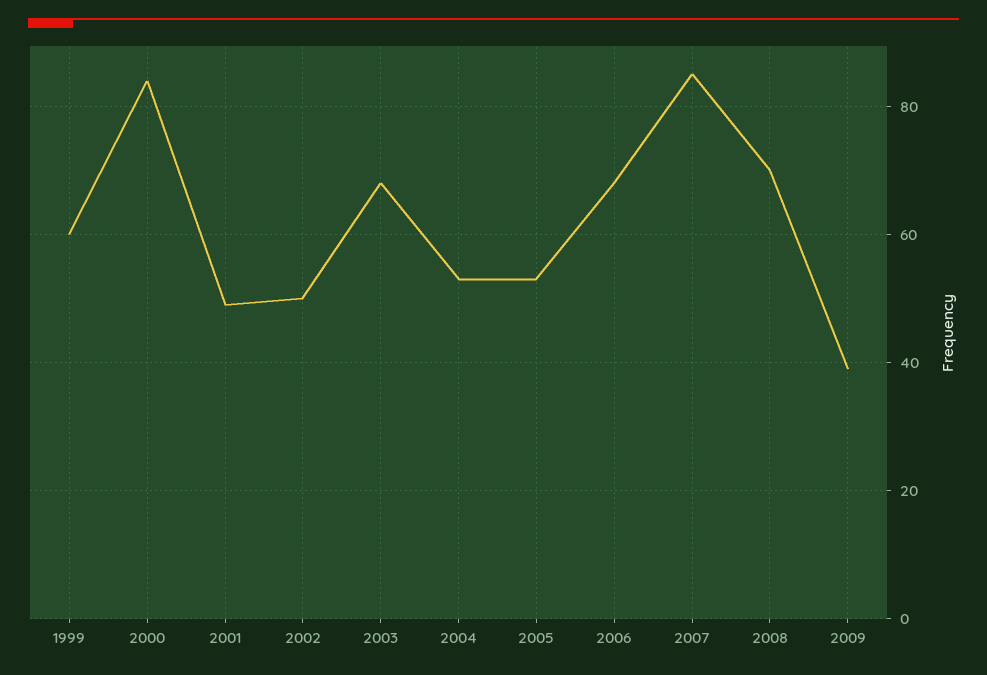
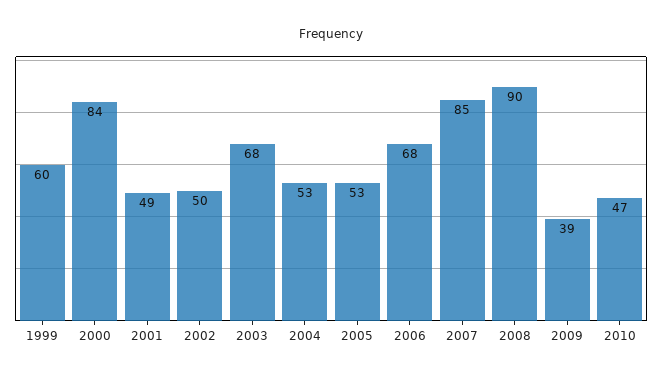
2008: 70 -> 90
2010: none -> 47

